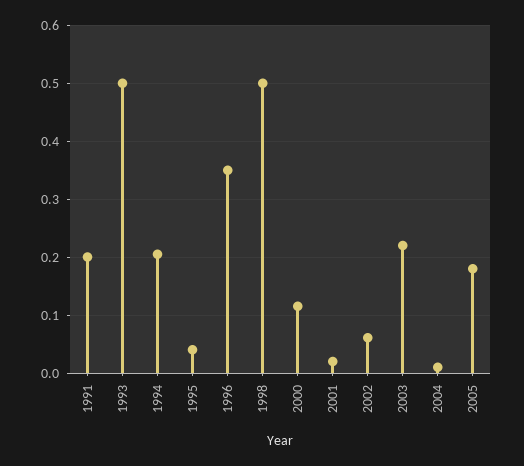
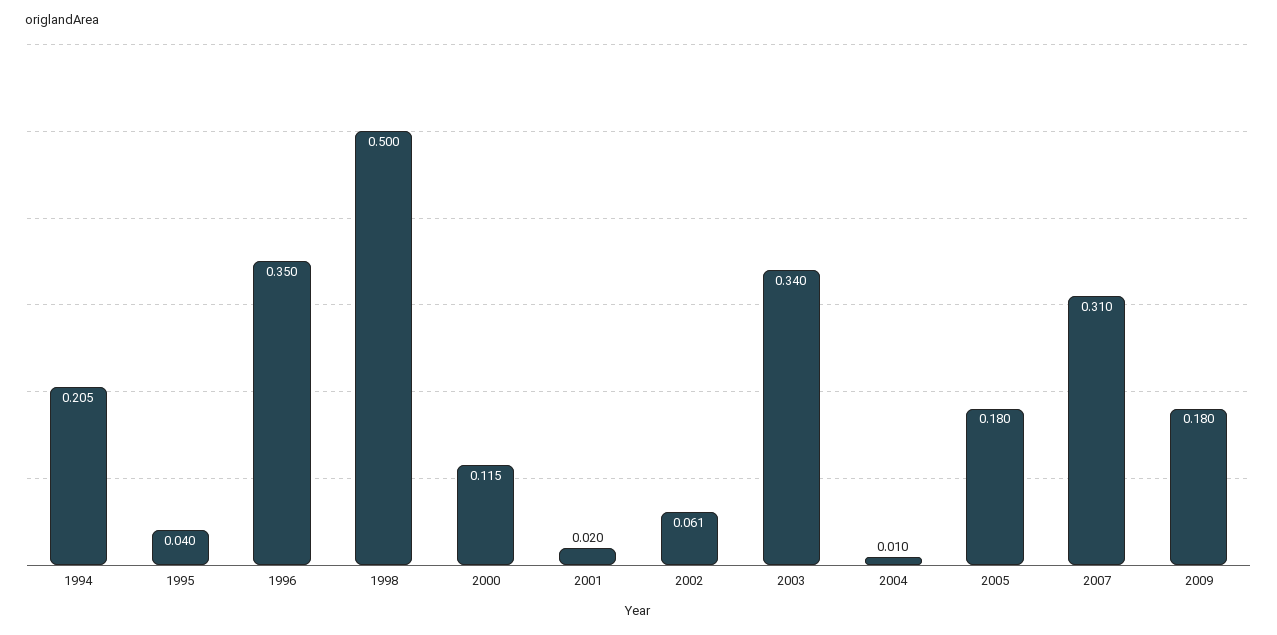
1991: 0.2 -> none
1993: 0.5 -> none
2003: 0.22 -> 0.34
2007: none -> 0.31
2009: none -> 0.18

